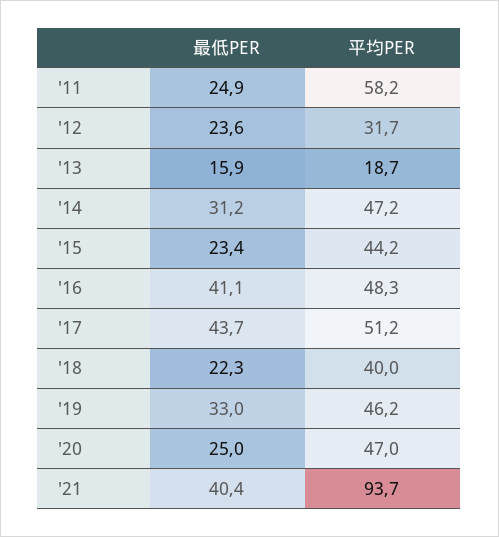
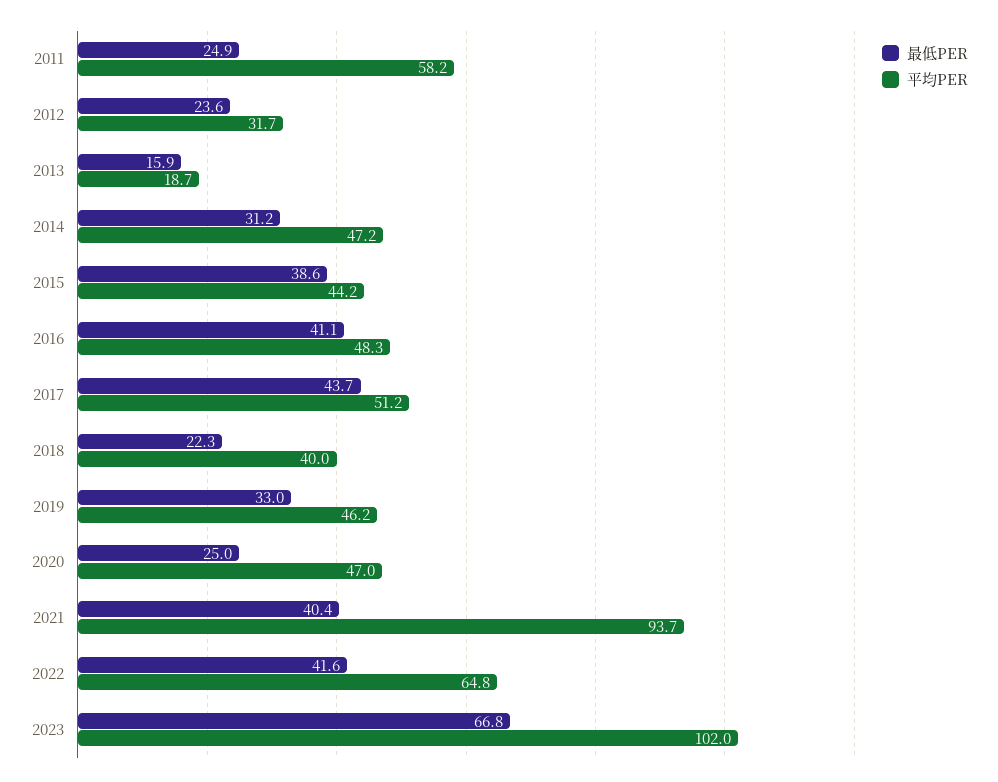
最低PER, '15: 23.4 -> 38.6
最低PER, 2022: none -> 41.6
平均PER, 2022: none -> 64.8
最低PER, 2023: none -> 66.8
平均PER, 2023: none -> 102

